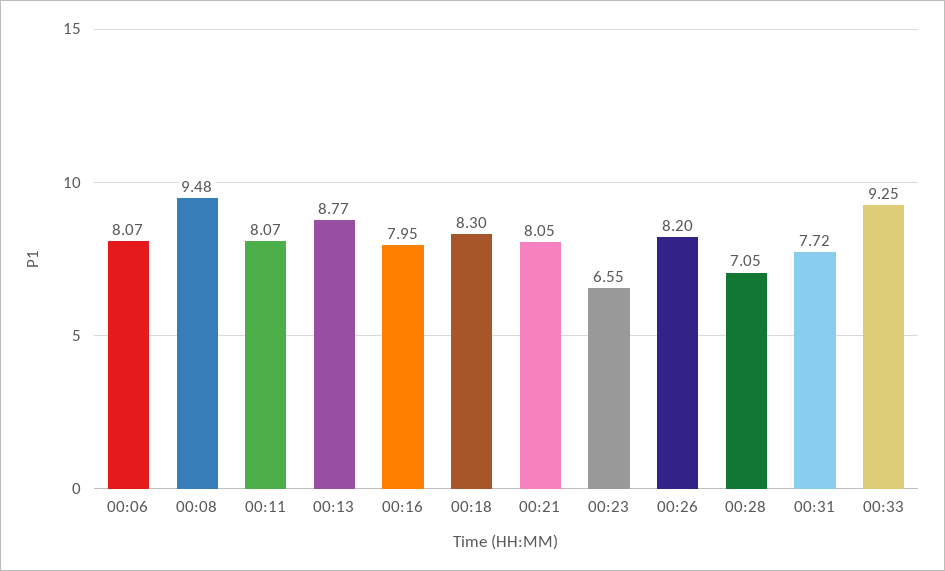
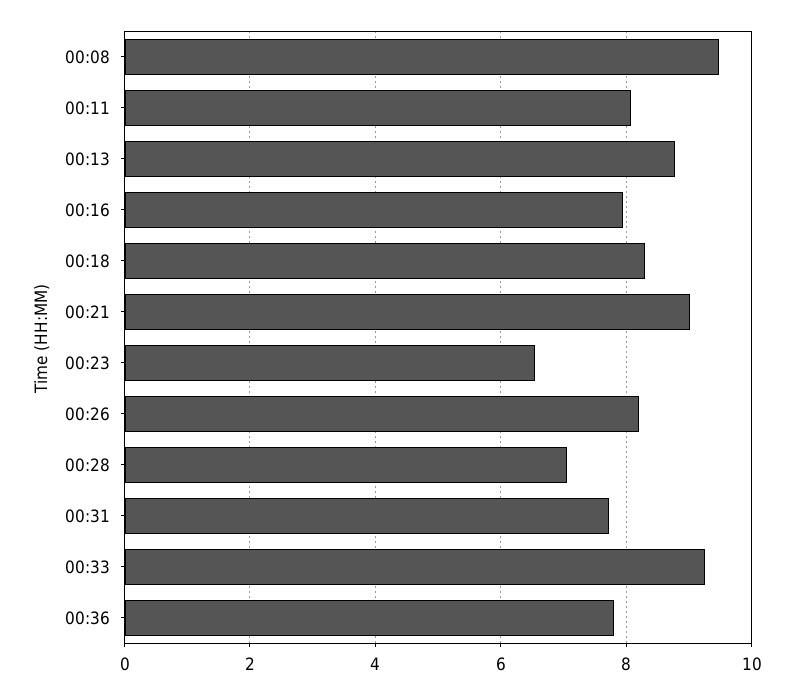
00:06: 8.07 -> none
00:21: 8.05 -> 9
00:36: none -> 7.8

